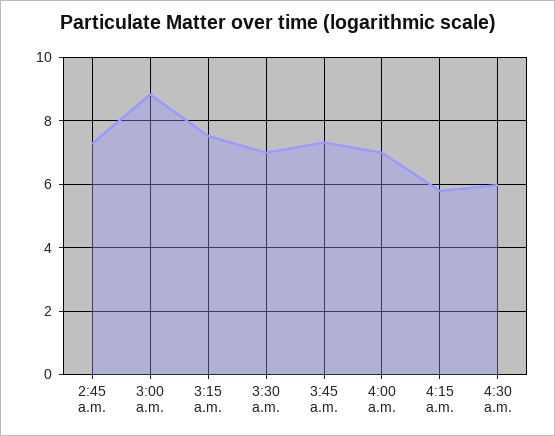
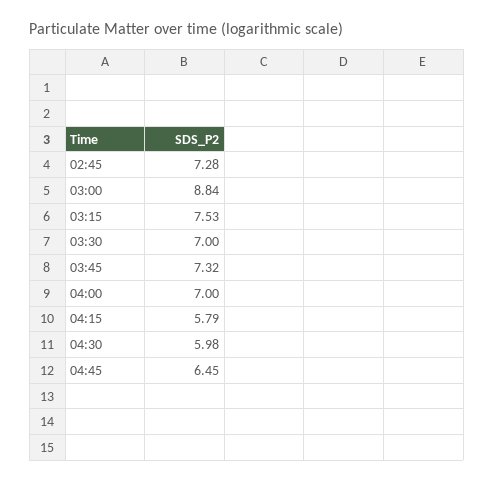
04:45: none -> 6.45

